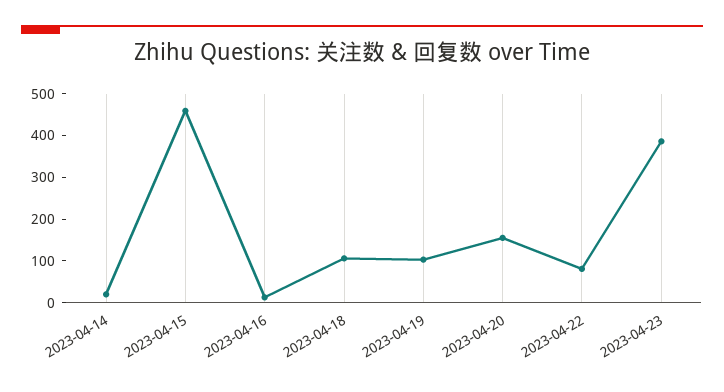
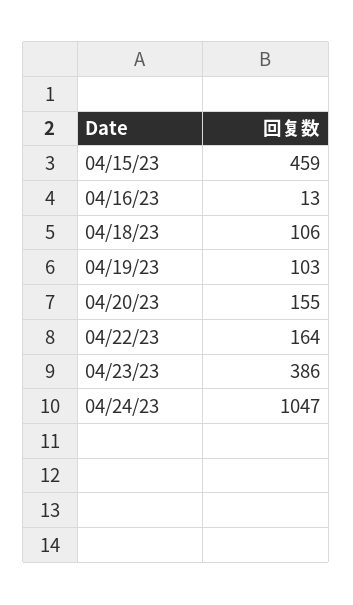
2023-04-14: 20 -> none
2023-04-22: 80 -> 164
04/24/23: none -> 1047

